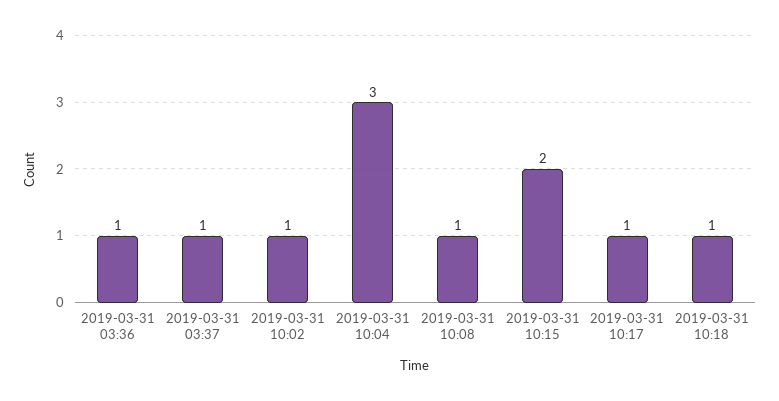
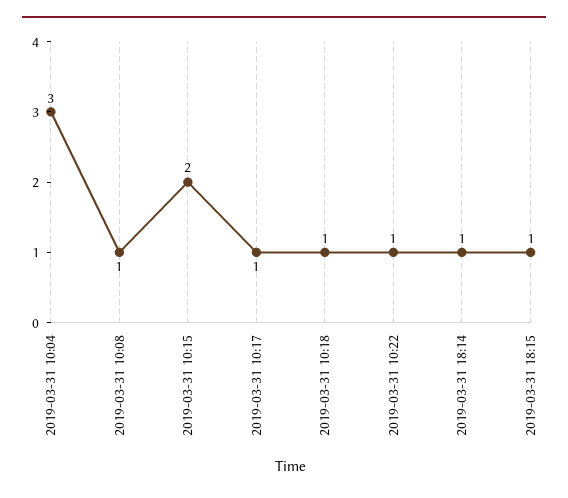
2019-03-31 03:36: 1 -> none
2019-03-31 03:37: 1 -> none
2019-03-31 10:02: 1 -> none
2019-03-31 10:22: none -> 1
2019-03-31 18:14: none -> 1
2019-03-31 18:15: none -> 1

